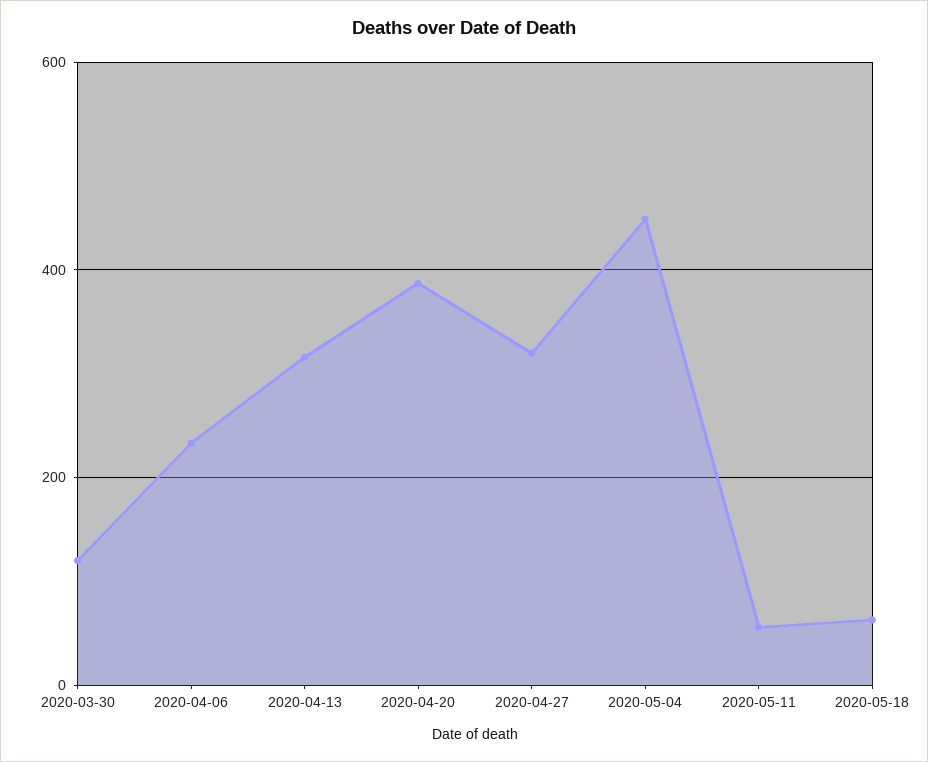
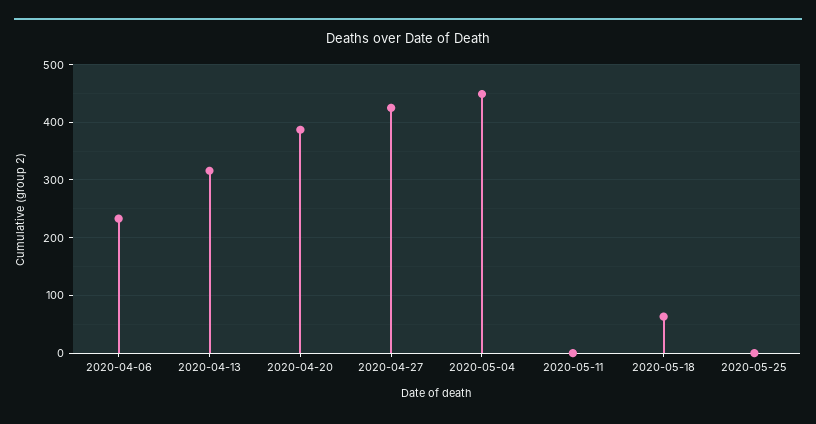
2020-03-30: 120 -> none
2020-04-27: 320 -> 420
2020-05-11: 60 -> 0
2020-05-25: none -> 0

